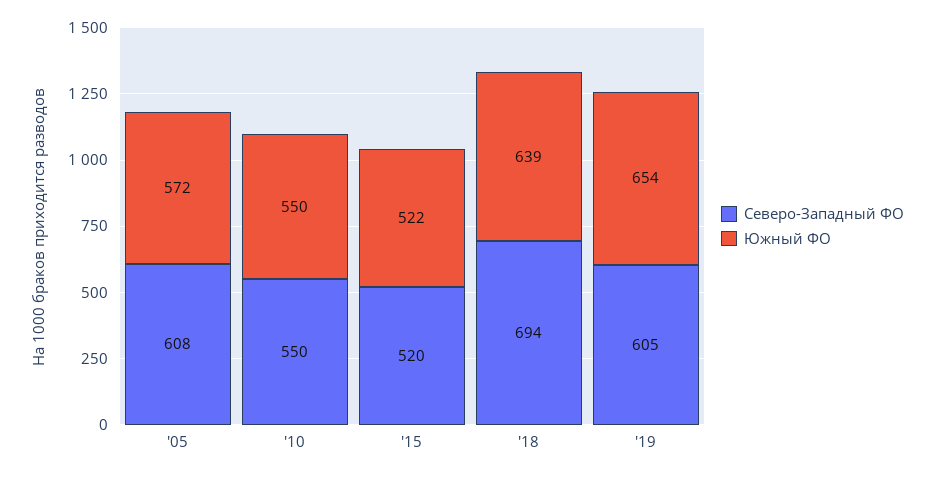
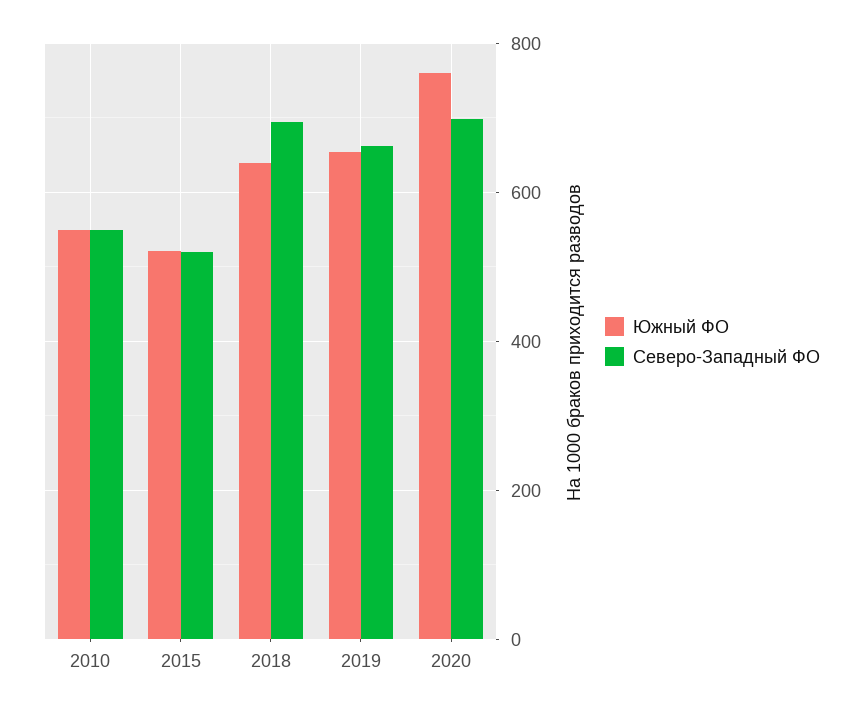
Северо-Западный ФО, '05: 608 -> none
Южный ФО, '05: 572 -> none
Северо-Западный ФО, '19: 605 -> 660
Южный ФО, 2020: none -> 760
Северо-Западный ФО, 2020: none -> 700

